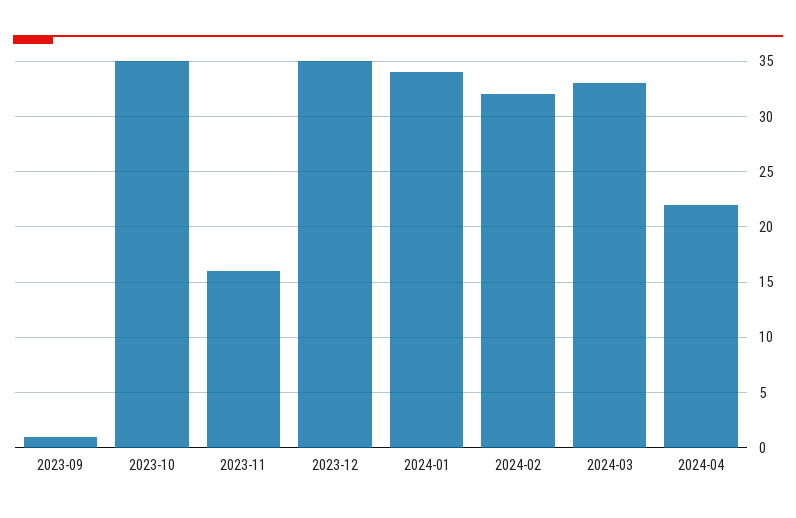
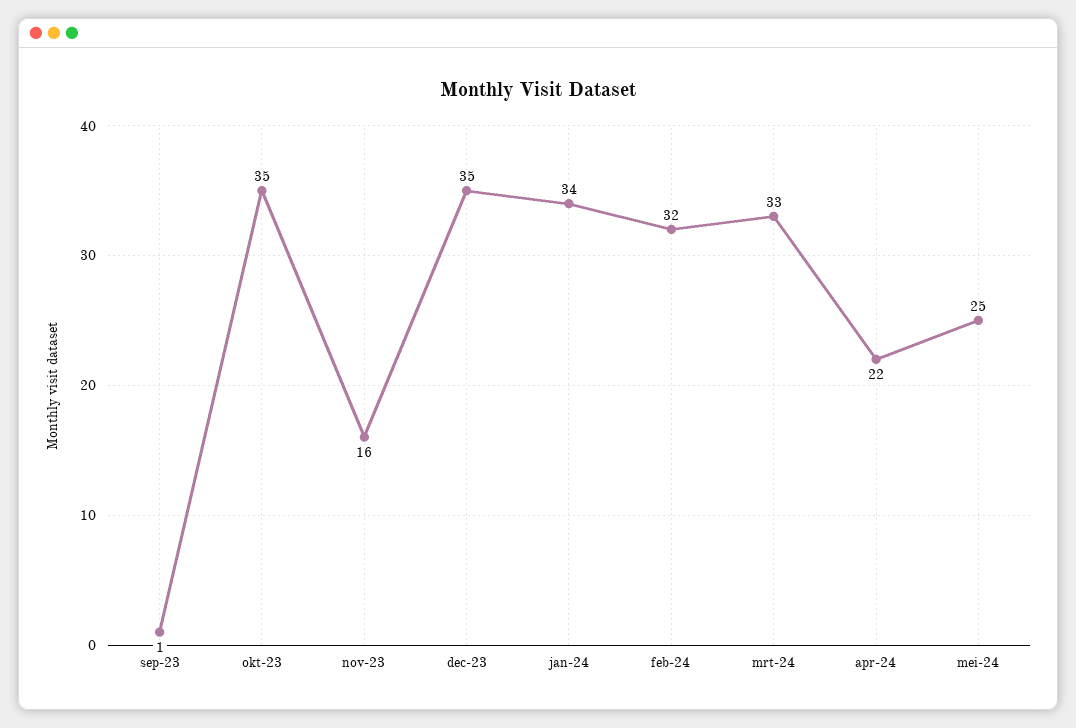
mei-24: none -> 25

